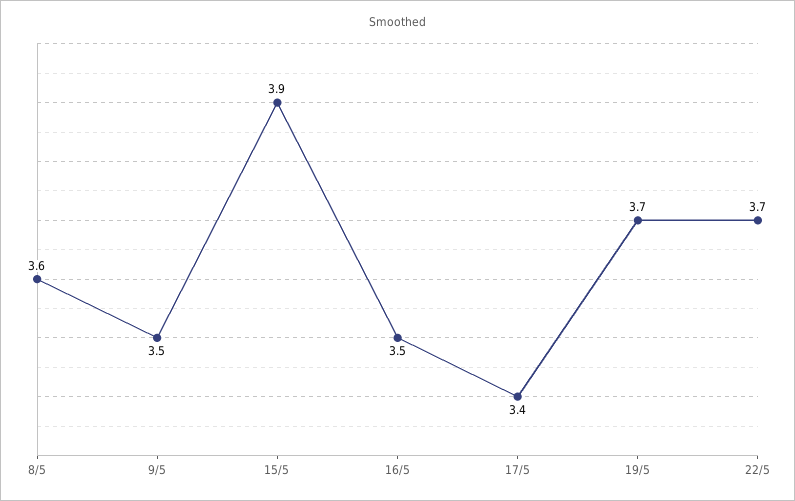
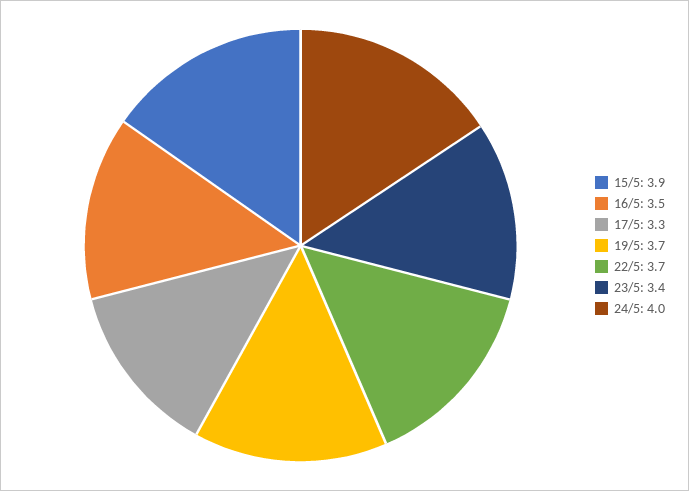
8/5: 3.6 -> none
9/5: 3.5 -> none
17/5: 3.4 -> 3.3
23/5: none -> 3.4
24/5: none -> 4

